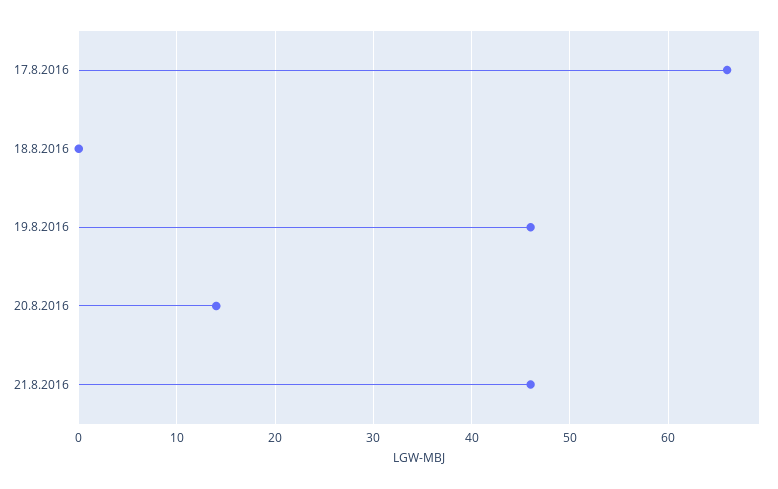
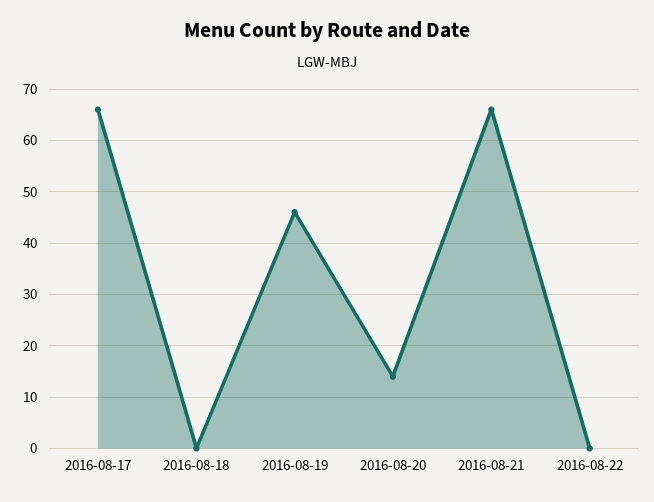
21.8.2016: 46 -> 65
2016-08-22: none -> 0

